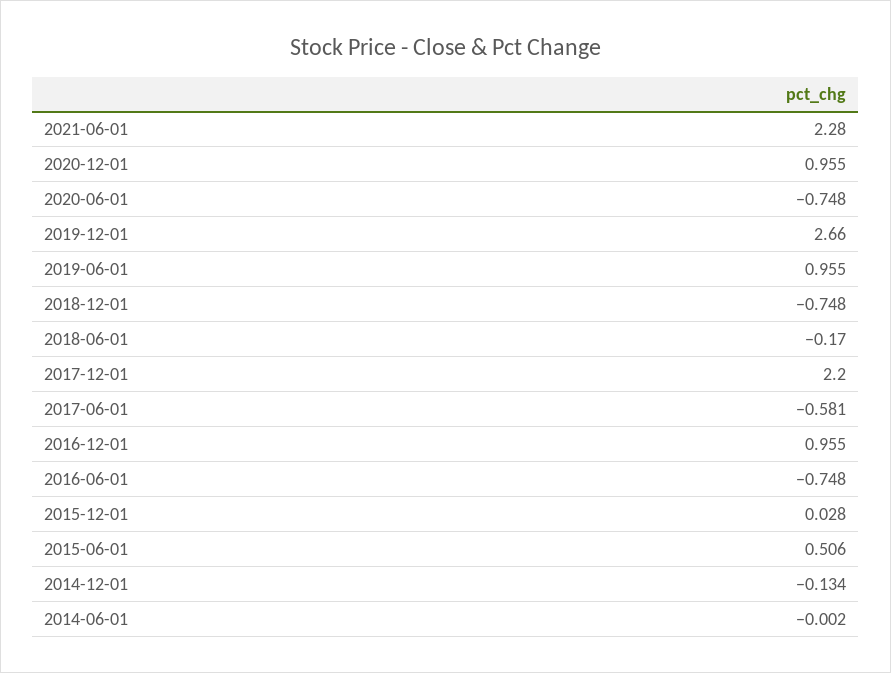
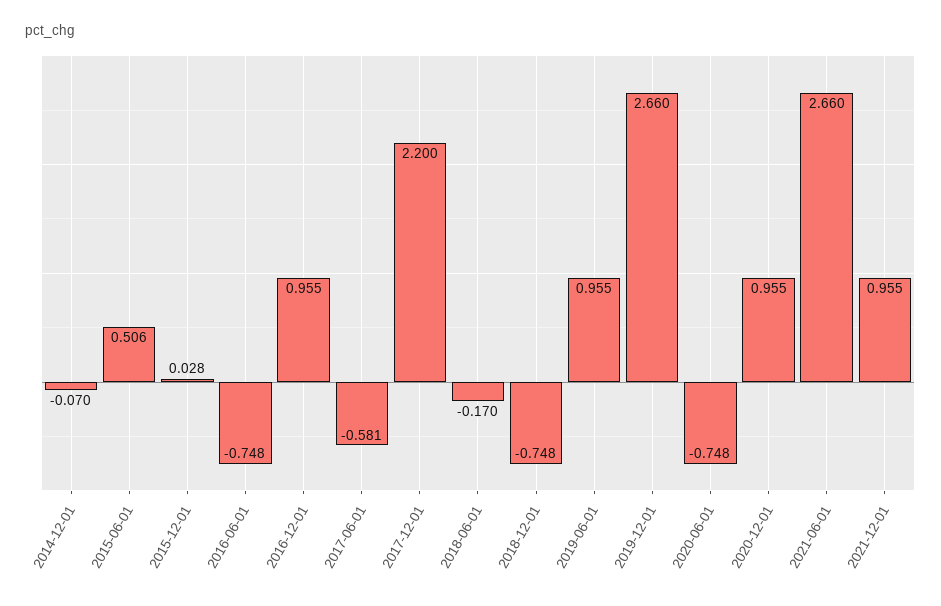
2021-06-01: 2.28 -> 2.66
2014-12-01: -0.134 -> -0.07
2014-06-01: -0.002 -> none
2021-12-01: none -> 0.955

